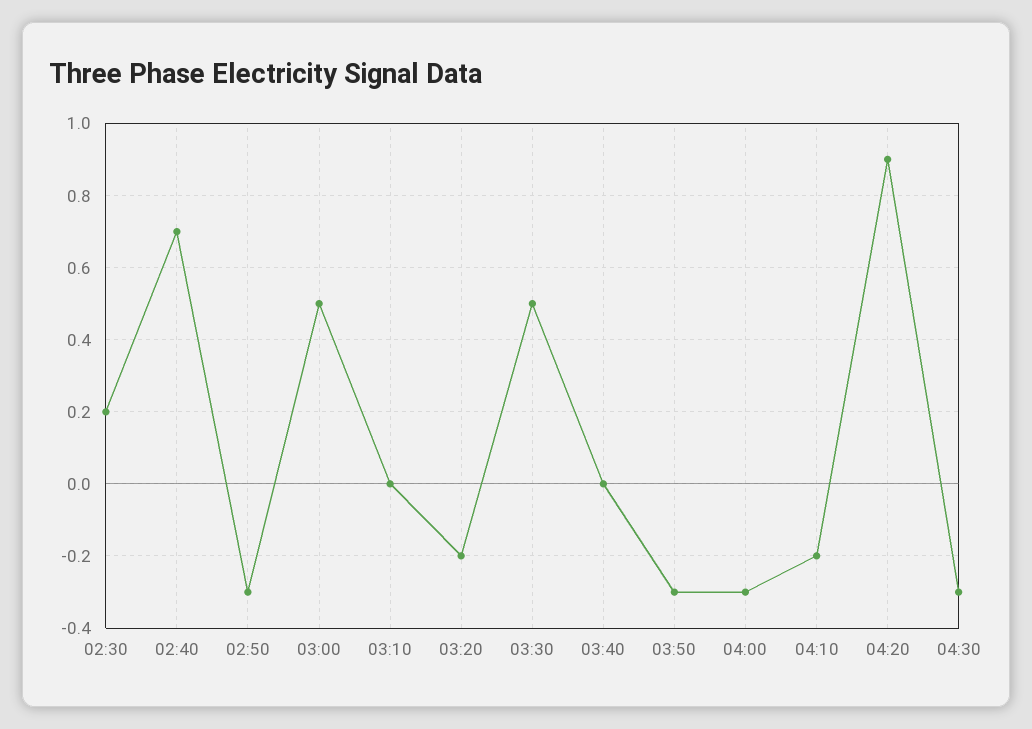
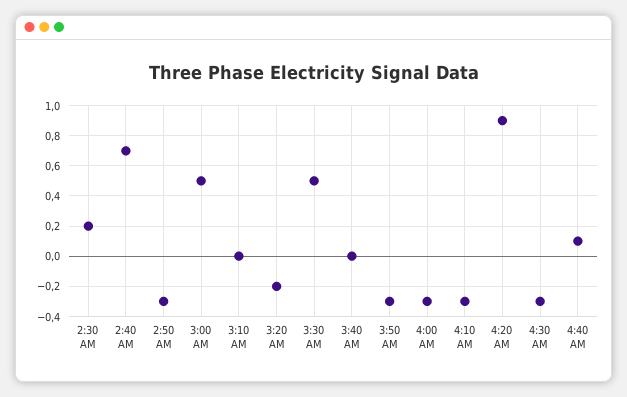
04:10: -0.2 -> -0.3
4:40 AM: none -> 0.1

